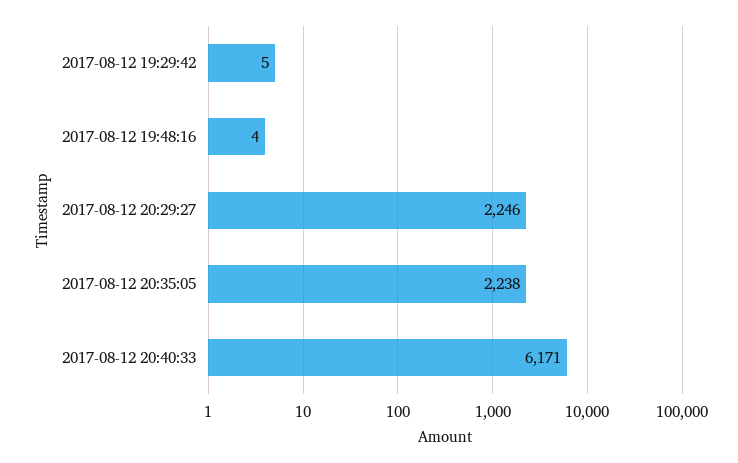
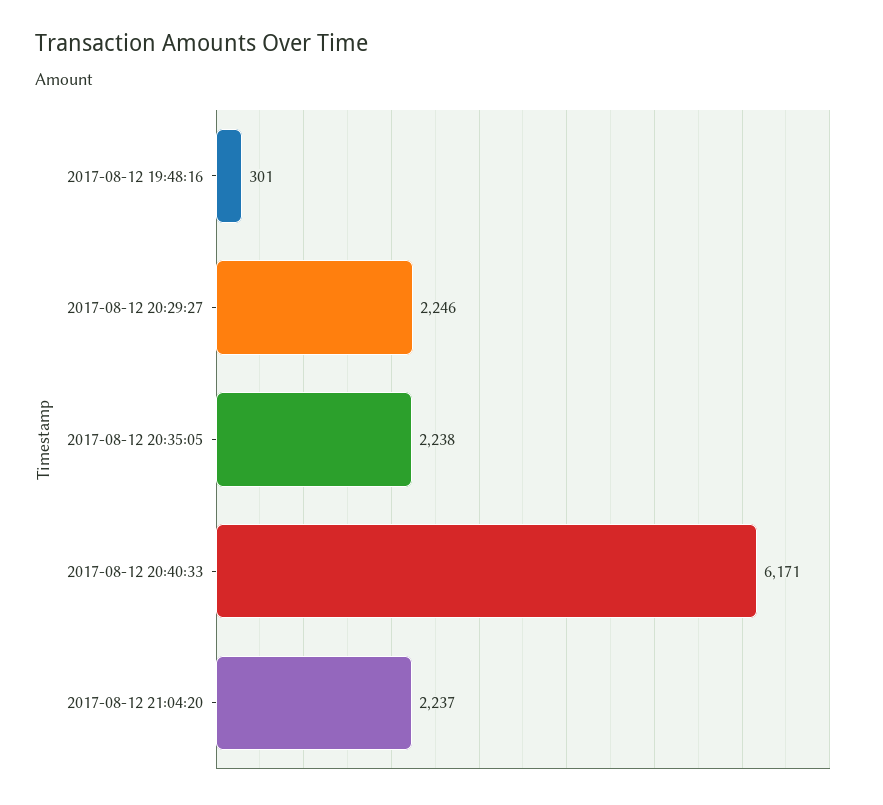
2017-08-12 19:29:42: 5 -> none
2017-08-12 19:48:16: 4 -> 301
2017-08-12 21:04:20: none -> 2237

